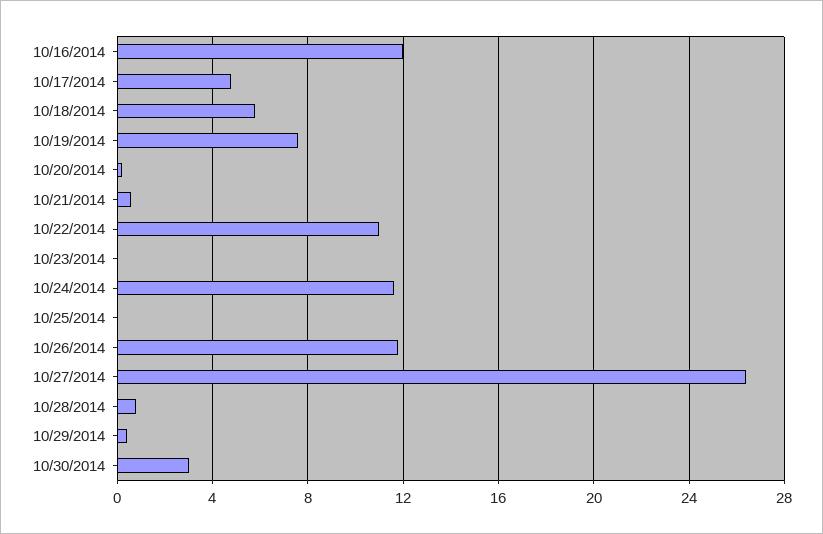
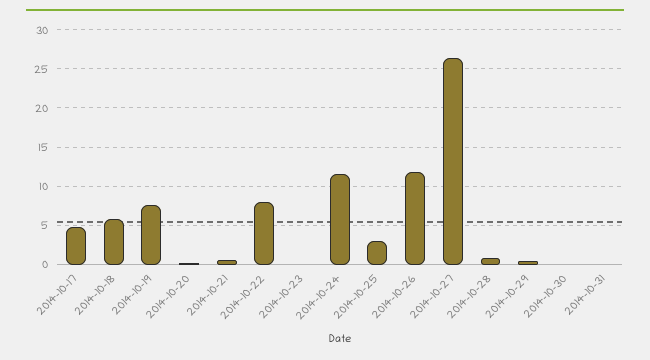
10/16/2014: 12 -> none
10/22/2014: 11 -> 8
10/25/2014: 0 -> 3
10/30/2014: 3 -> 0
2014-10-31: none -> 0

